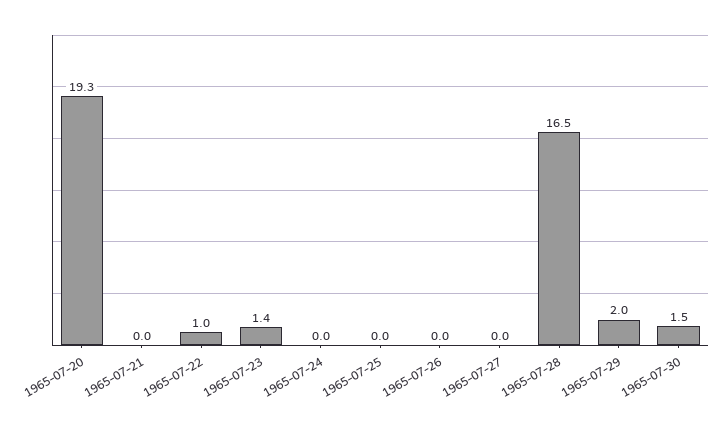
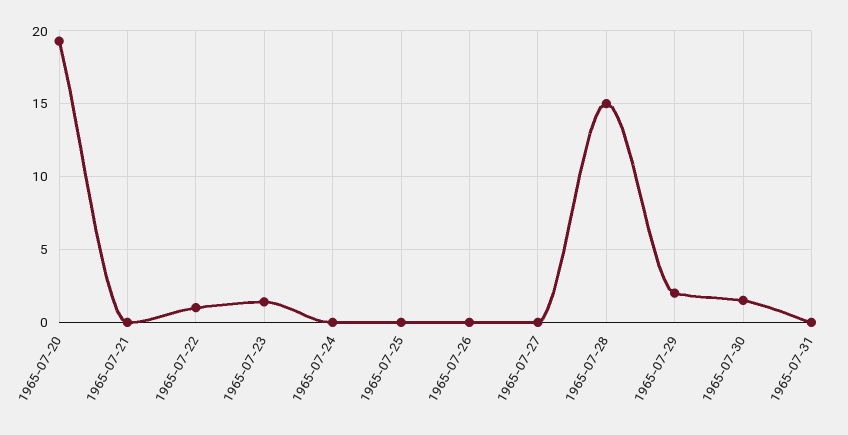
1965-07-28: 16.5 -> 15
1965-07-31: none -> 0

